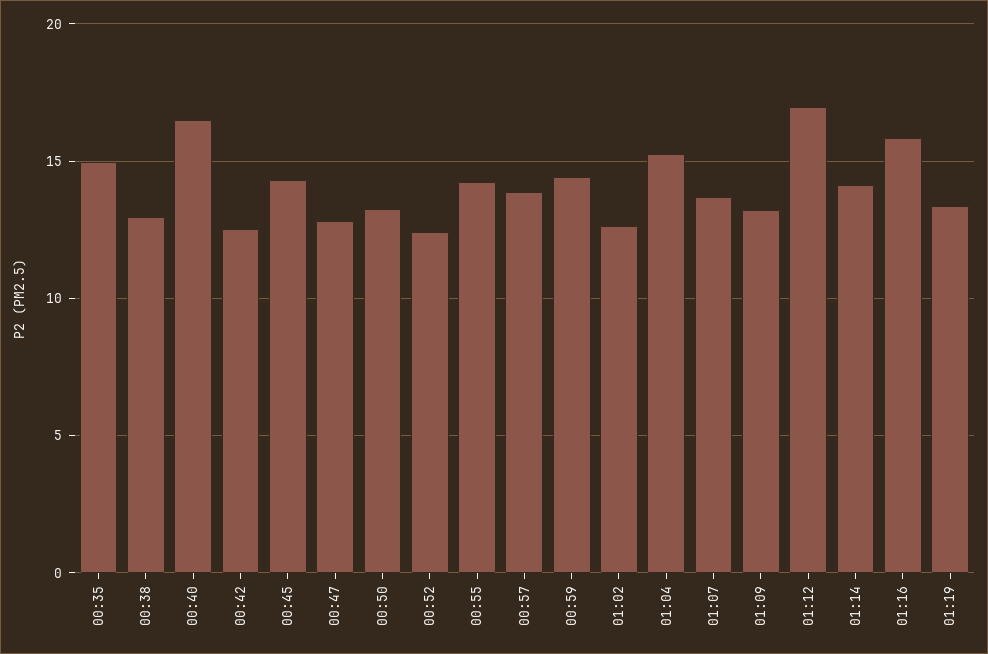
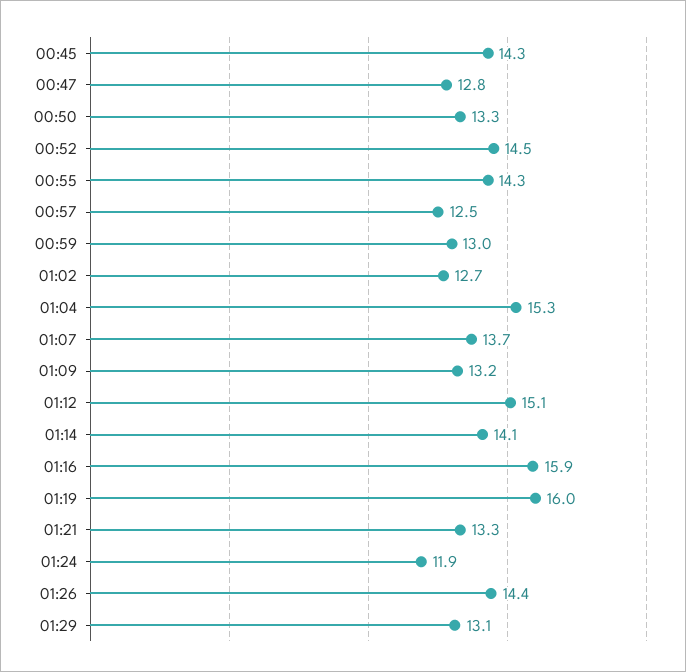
00:35: 15 -> none
00:38: 13 -> none
00:40: 16.5 -> none
00:42: 12.5 -> none
00:52: 12.5 -> 14.5
00:57: 14 -> 12.5
00:59: 14.5 -> 13
01:12: 17 -> 15.1
01:19: 13.5 -> 16
01:21: none -> 13.3
01:24: none -> 11.9
01:26: none -> 14.4
01:29: none -> 13.1

